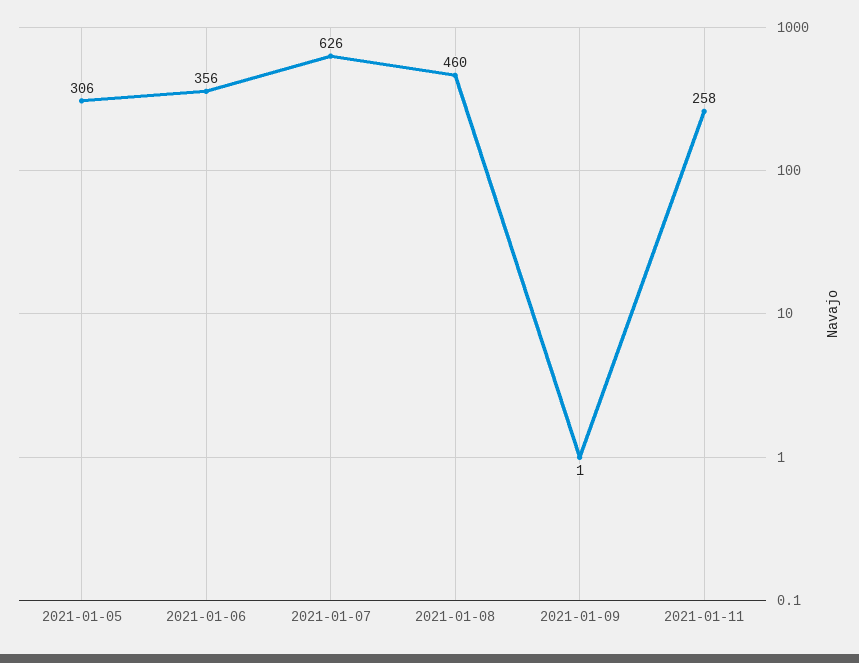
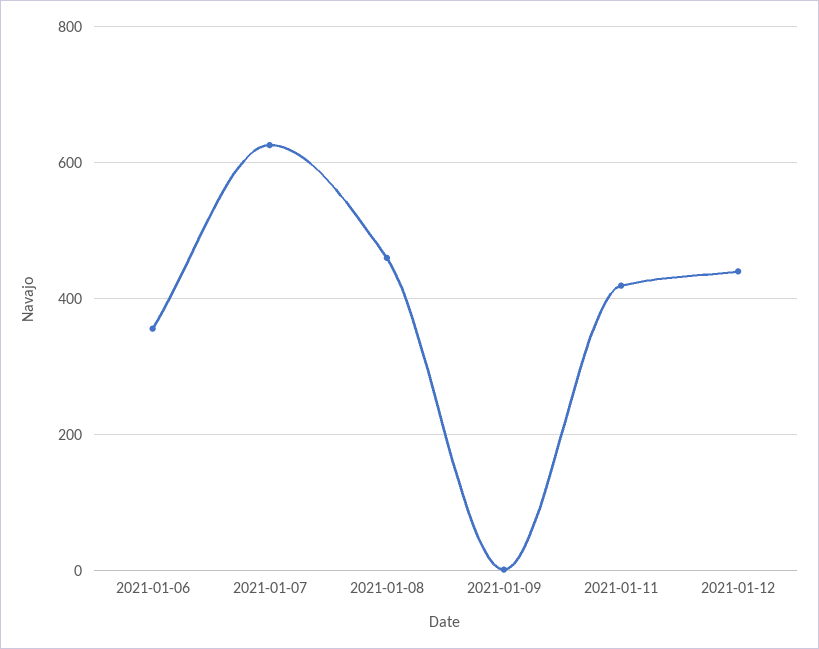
2021-01-05: 306 -> none
2021-01-11: 258 -> 420
2021-01-12: none -> 440

